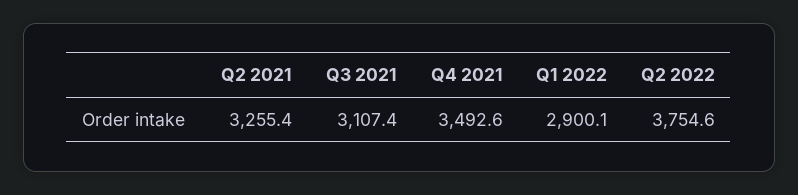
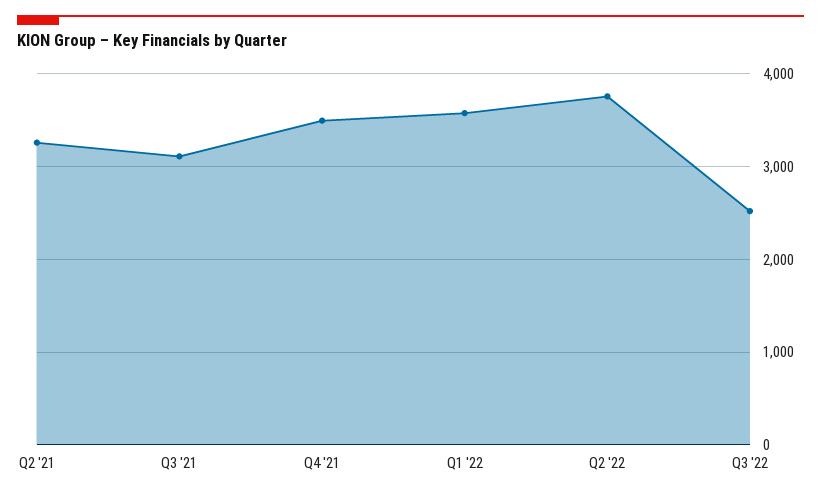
Q1 2022: 2900.1 -> 3600
Q3 '22: none -> 2500

